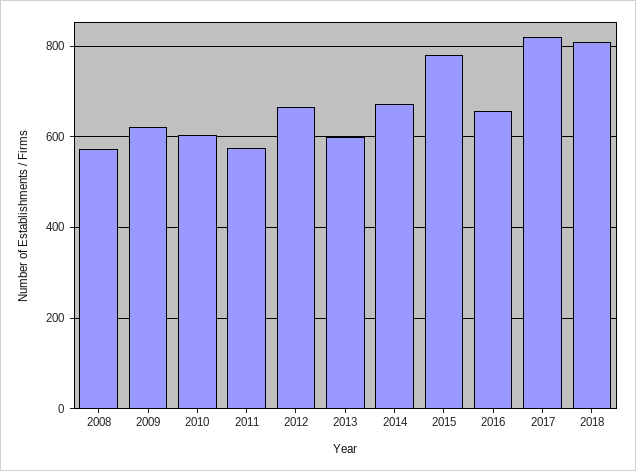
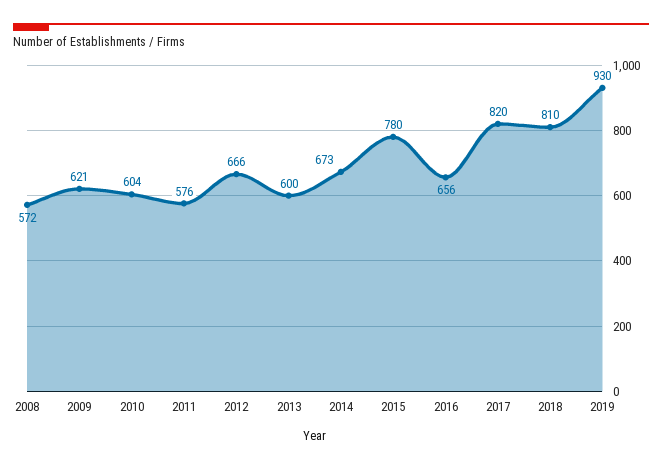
2019: none -> 930

